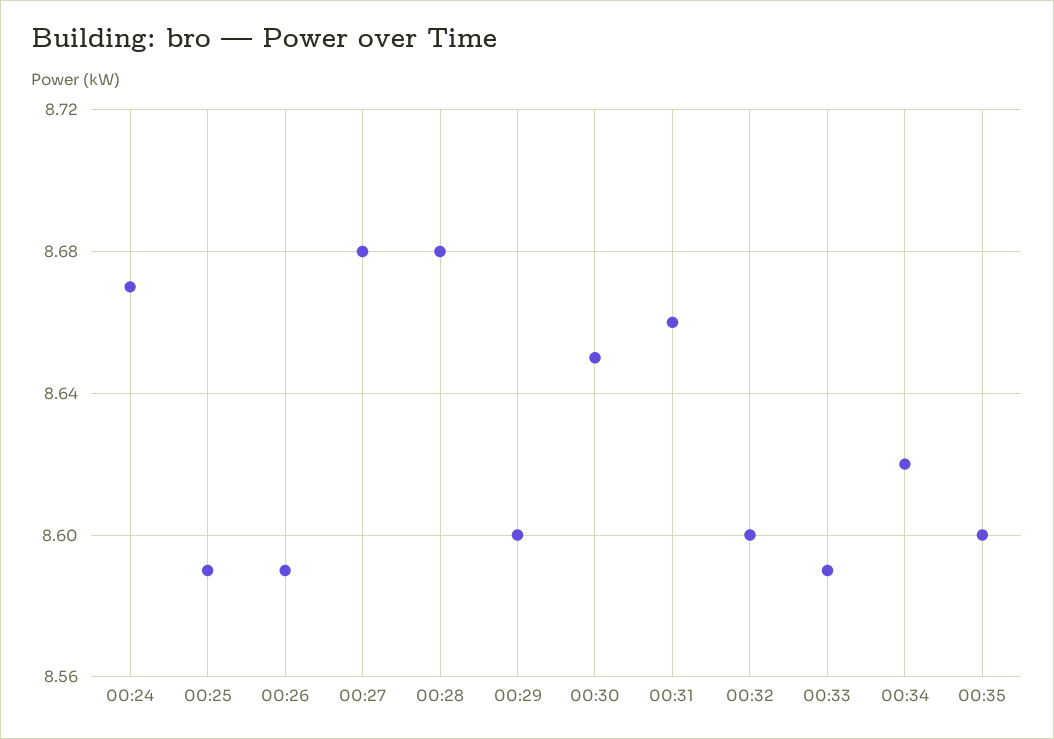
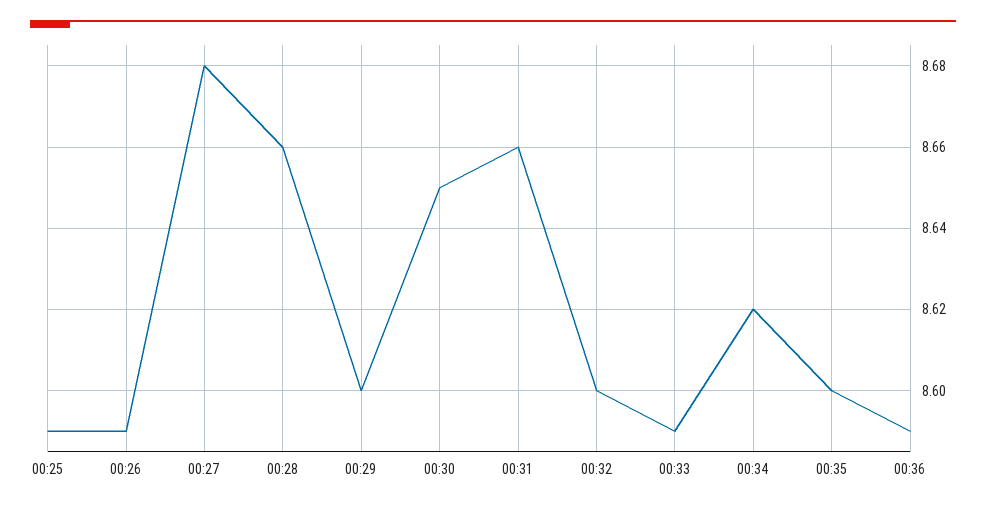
00:24: 8.67 -> none
00:28: 8.68 -> 8.66
00:36: none -> 8.59

